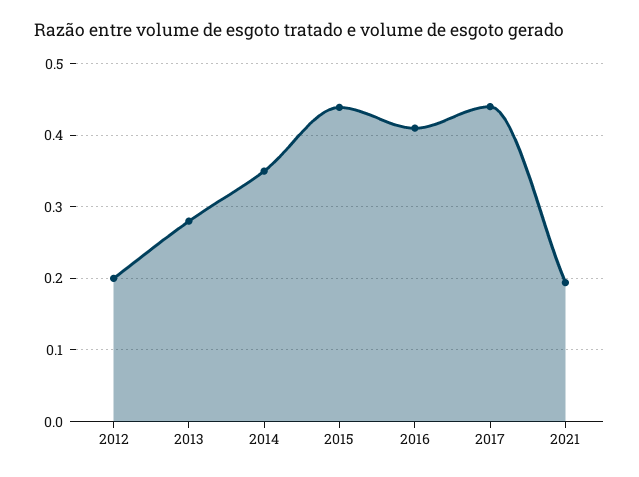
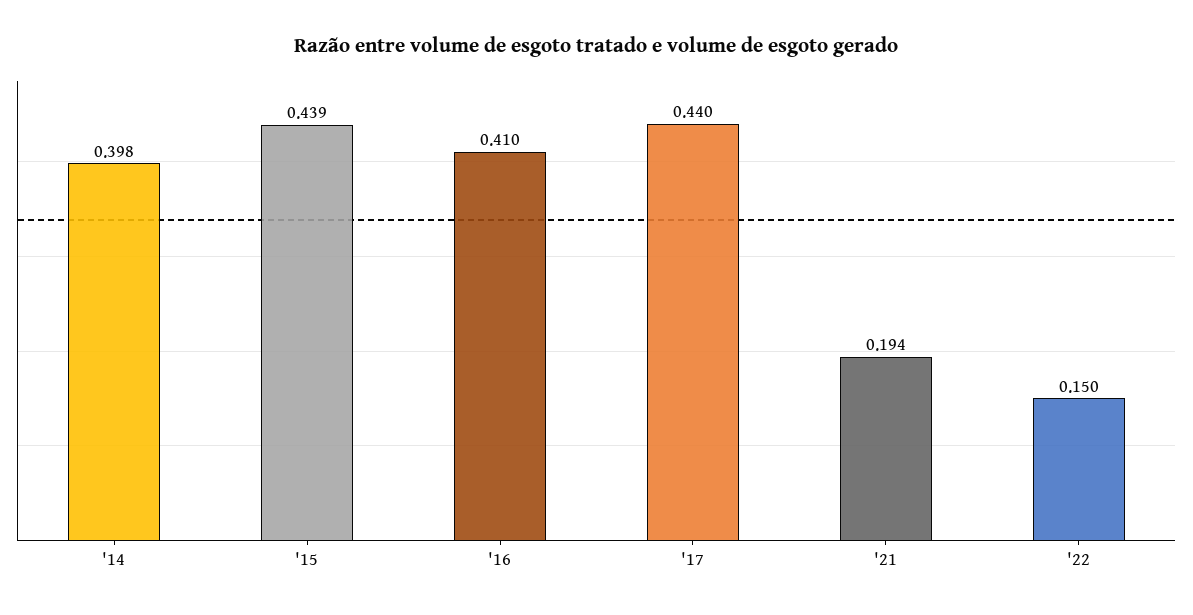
2012: 0.2 -> none
2013: 0.28 -> none
2014: 0.35 -> 0.398
'22: none -> 0.15

